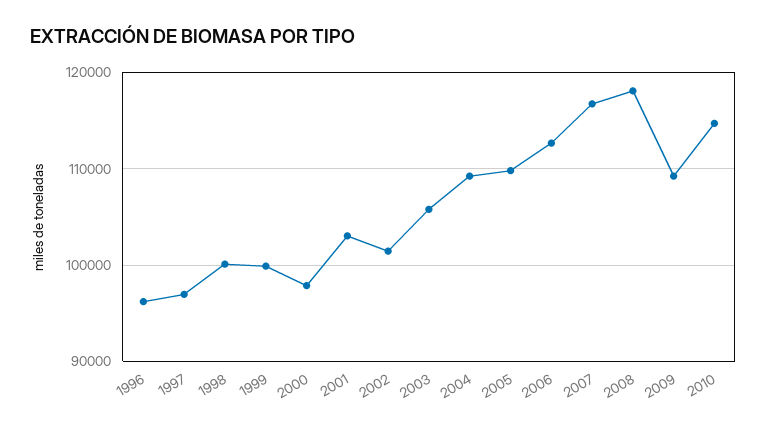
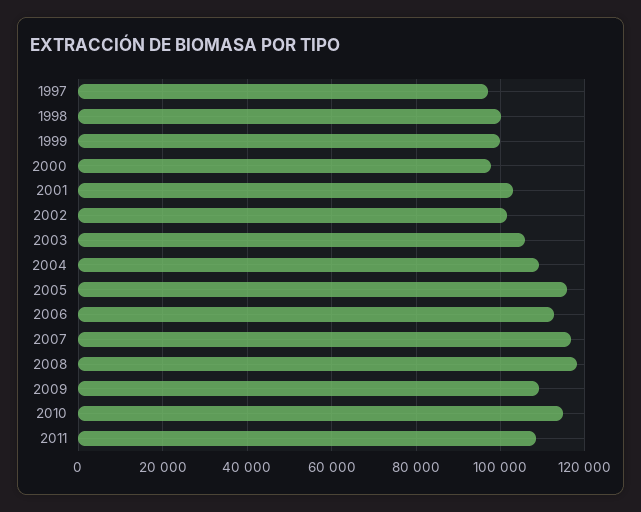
1996: 96000 -> none
2005: 110000 -> 116000
2011: none -> 108000

